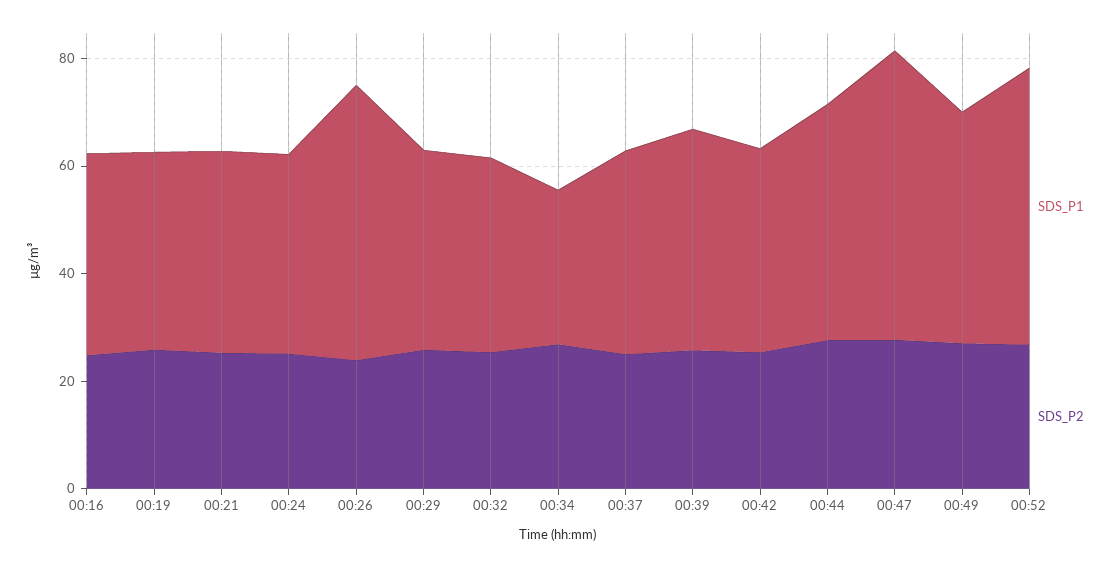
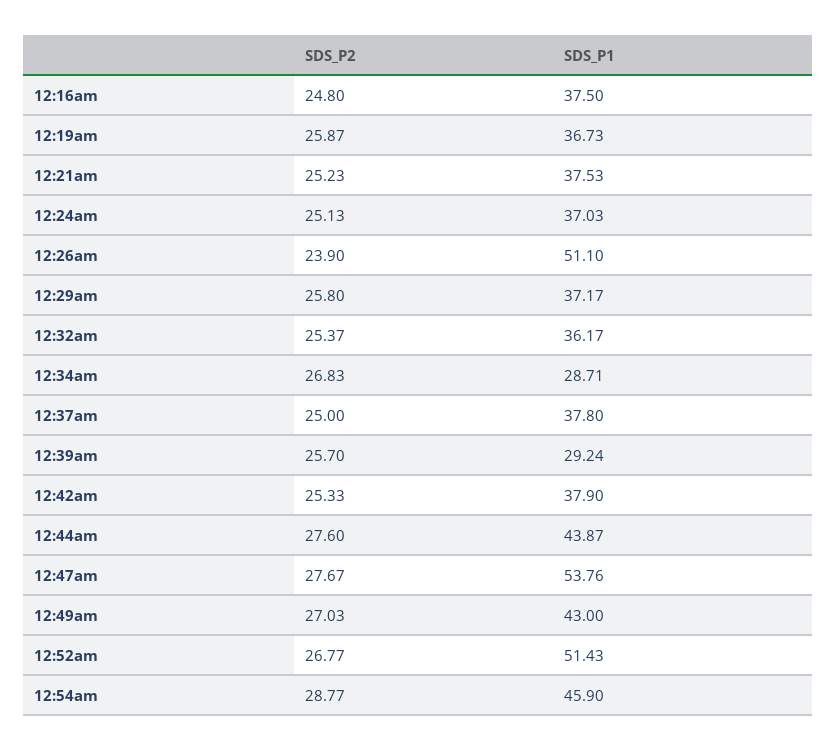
SDS_P1, 00:39: 40 -> 29.24
SDS_P2, 12:54am: none -> 28.77
SDS_P1, 12:54am: none -> 45.9

